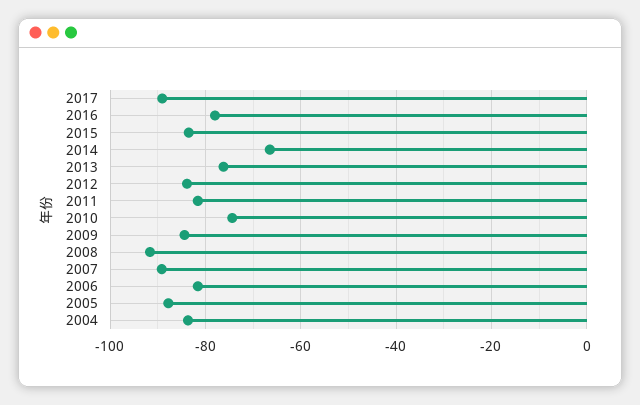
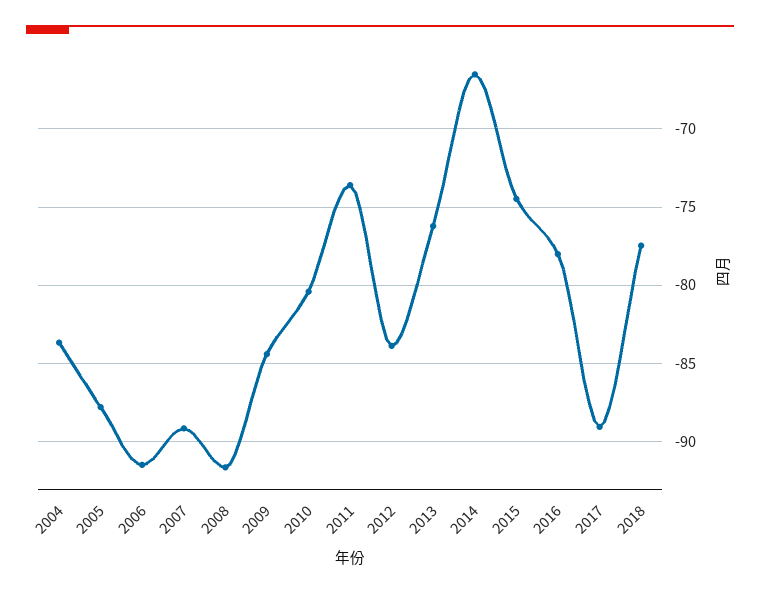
2015: -84 -> -74.5
2011: -82 -> -73.5
2010: -74 -> -80.5
2006: -82 -> -91.5
2018: none -> -77.5

